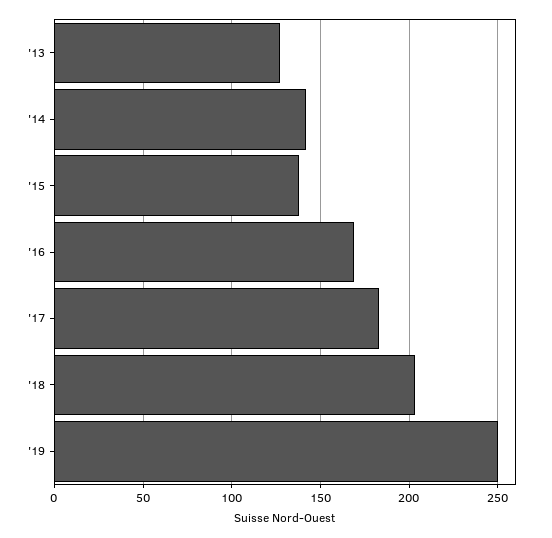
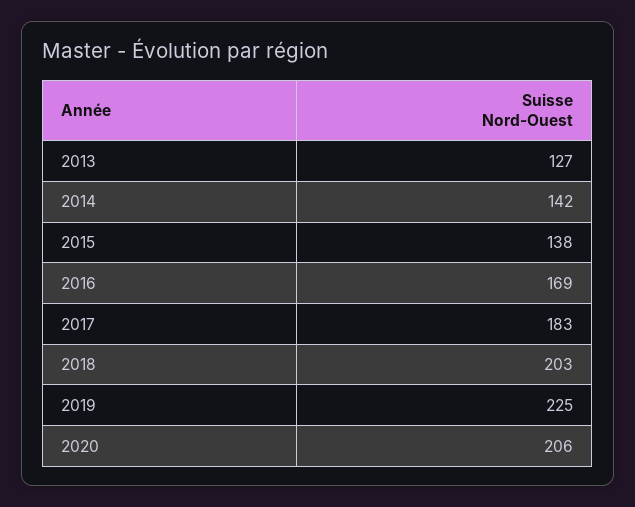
'19: 250 -> 225
2020: none -> 206

